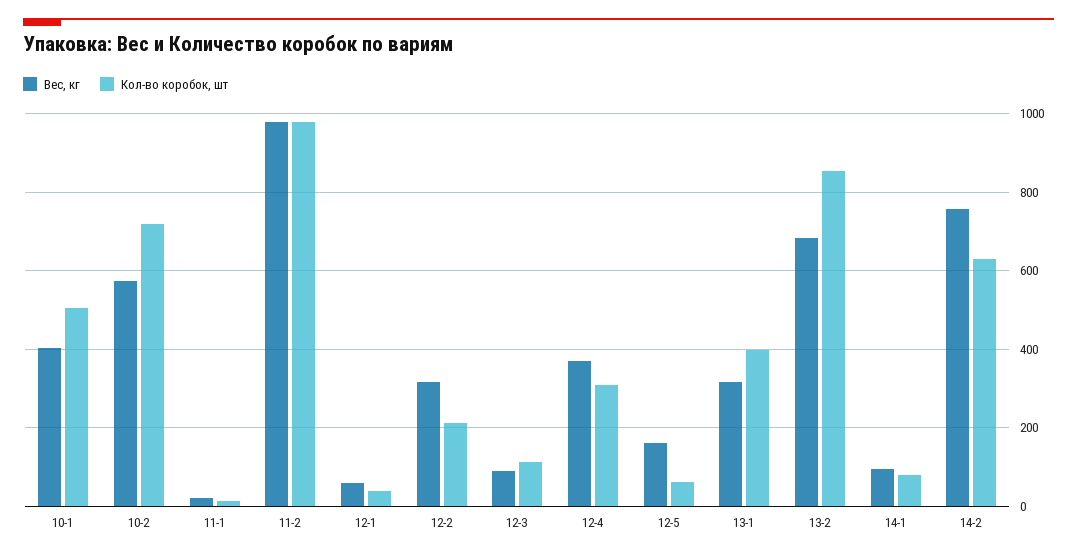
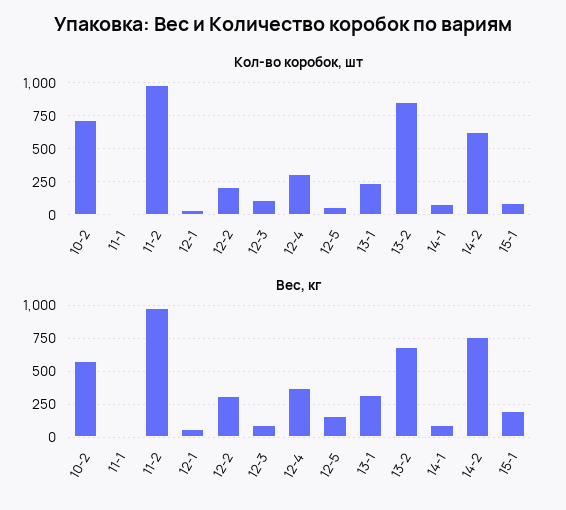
Вес, кг, 10-1: 400 -> none
Кол-во коробок, шт, 10-1: 500 -> none
Кол-во коробок, шт, 13-1: 400 -> 250
Кол-во коробок, шт, 15-1: none -> 100
Вес, кг, 15-1: none -> 200

